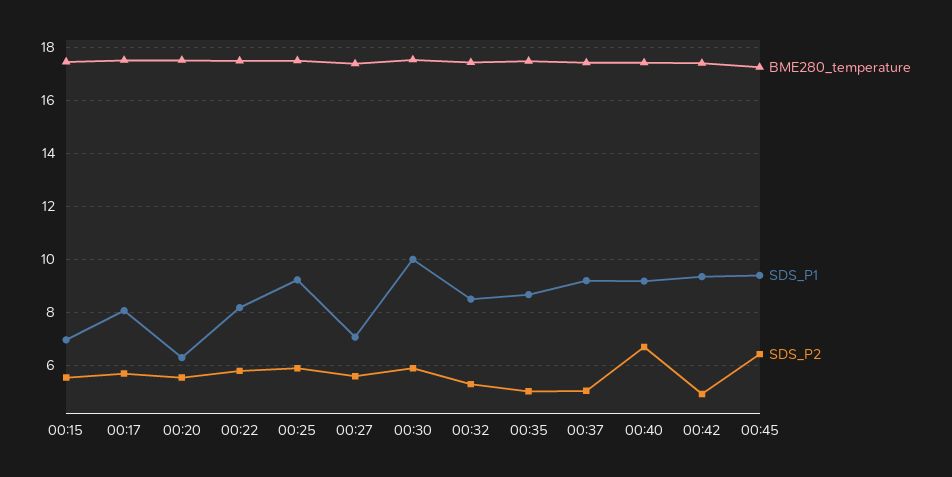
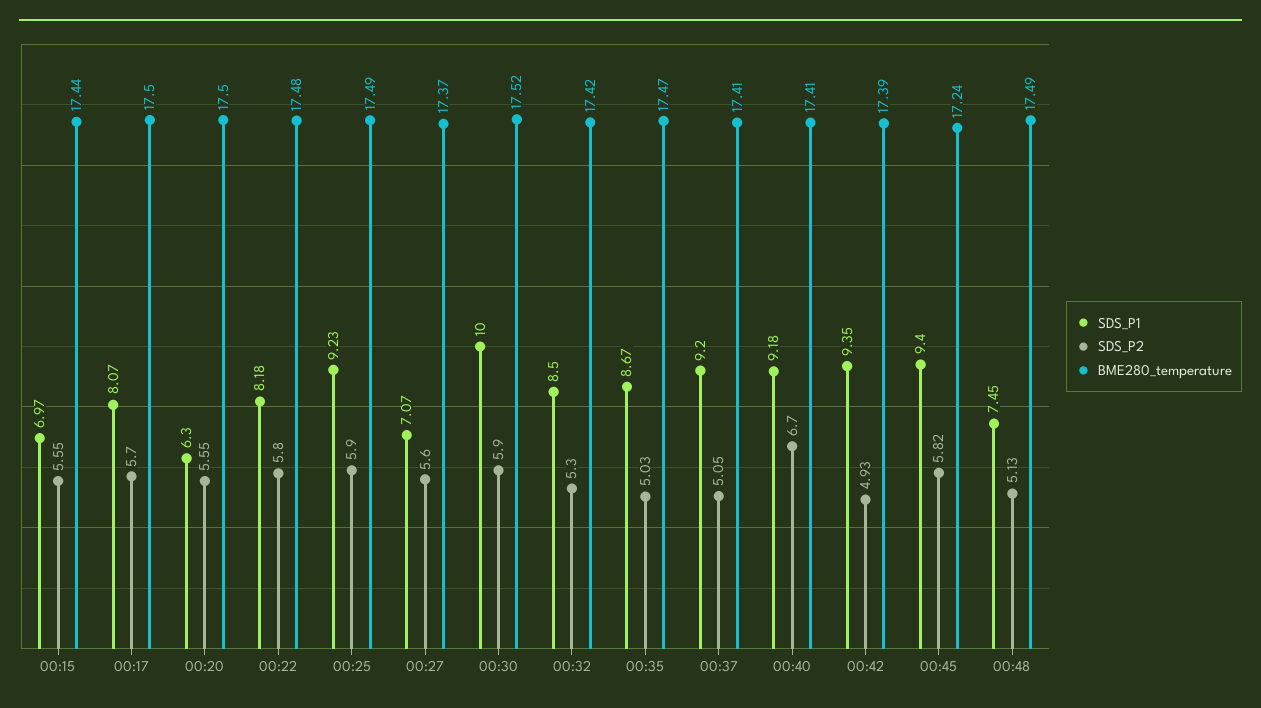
SDS_P2, 00:45: 6.5 -> 5.82
SDS_P1, 00:48: none -> 7.45
SDS_P2, 00:48: none -> 5.13
BME280_temperature, 00:48: none -> 17.49

